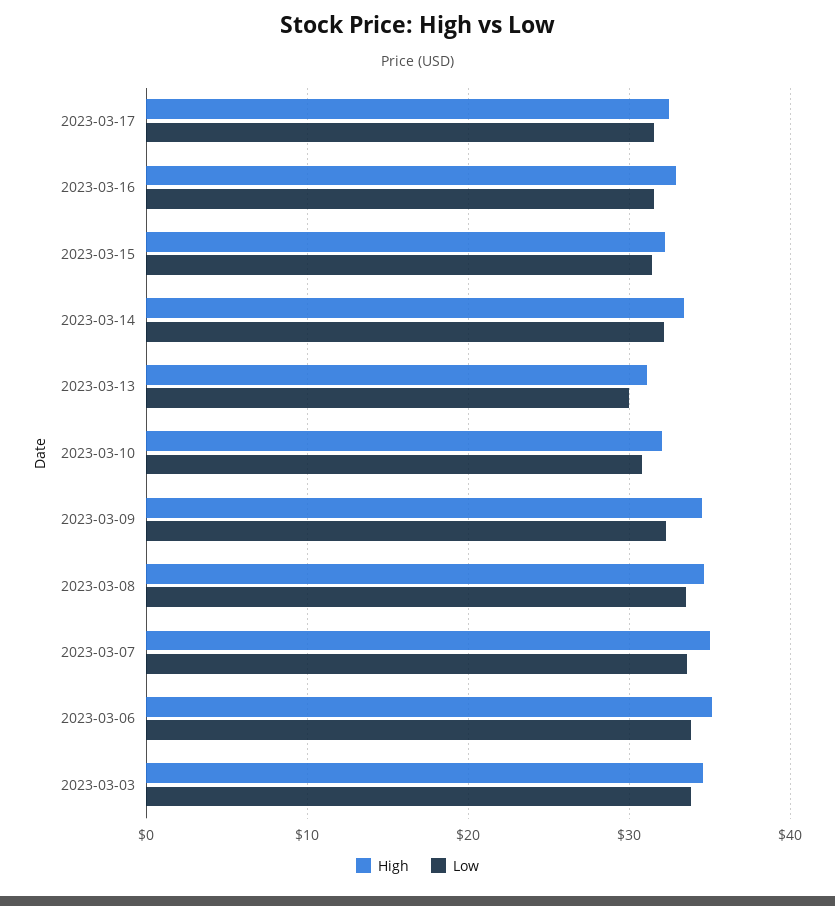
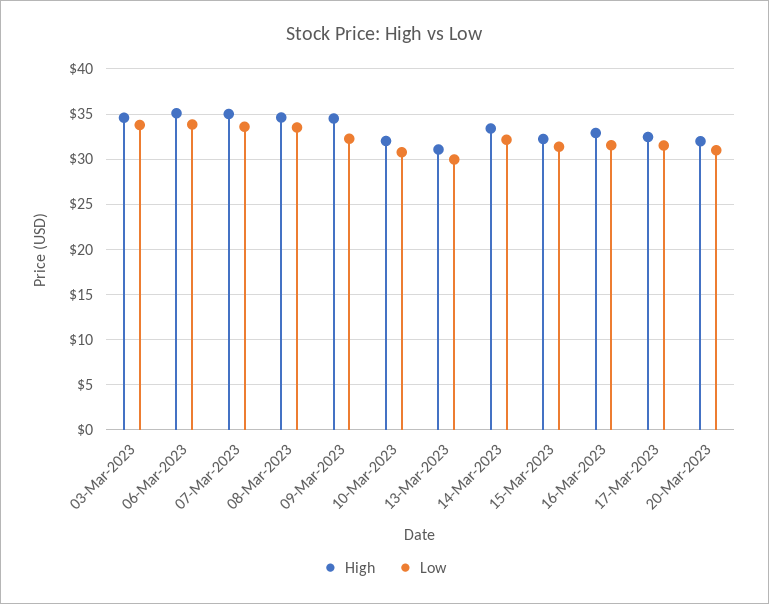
High, 20-Mar-2023: none -> 32
Low, 20-Mar-2023: none -> 31

